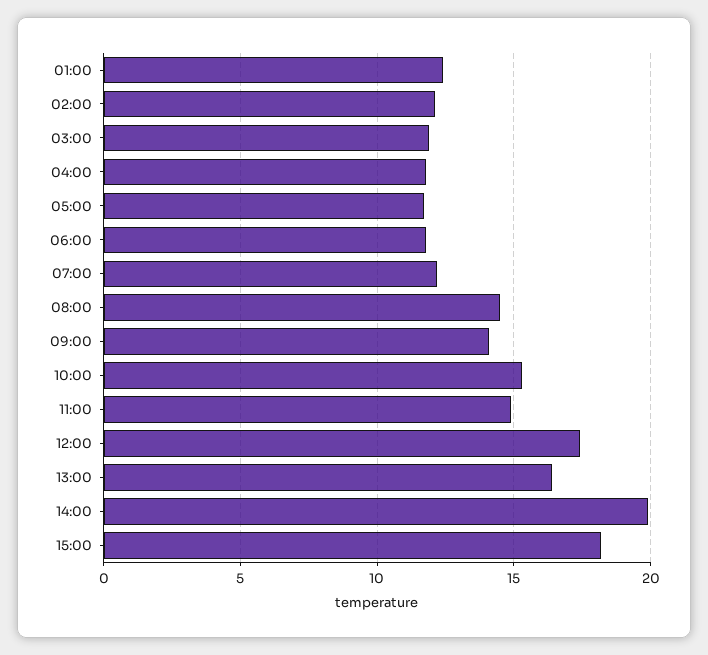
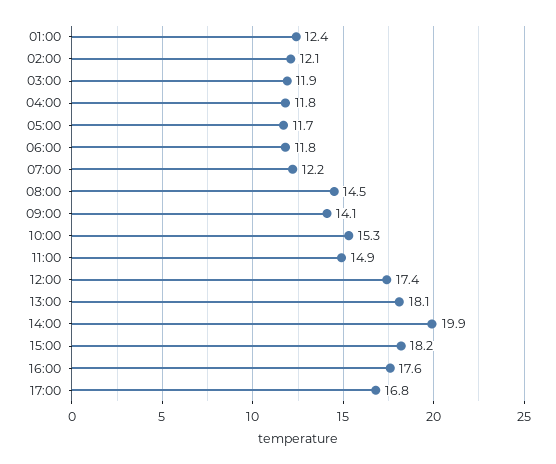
13:00: 16.5 -> 18.1
16:00: none -> 17.6
17:00: none -> 16.8

